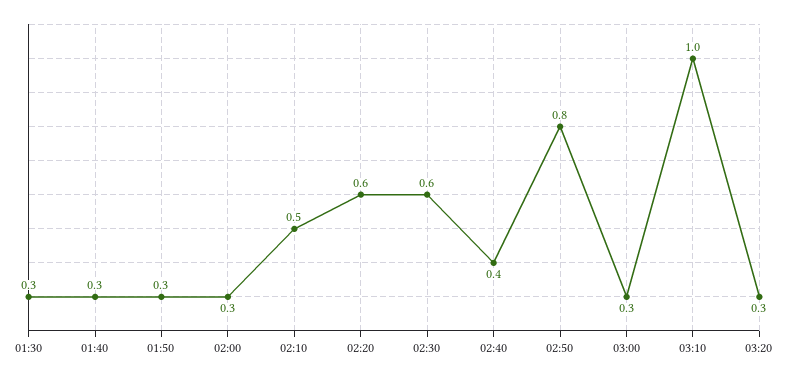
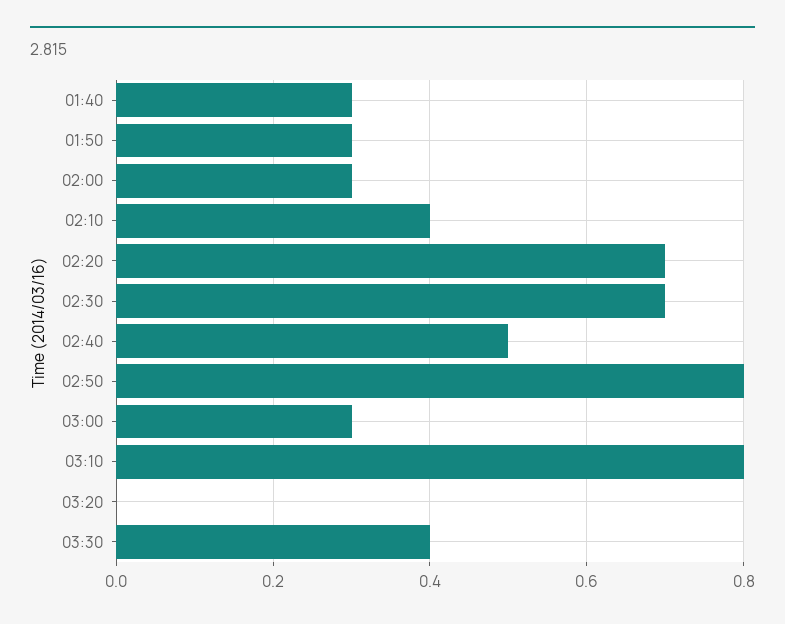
01:30: 0.3 -> none
02:10: 0.5 -> 0.4
02:20: 0.6 -> 0.7
02:30: 0.6 -> 0.7
02:40: 0.4 -> 0.5
03:10: 1 -> 0.8
03:20: 0.3 -> 0
03:30: none -> 0.4

